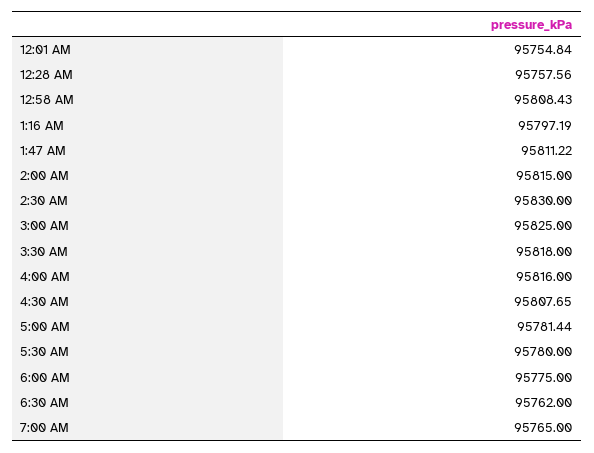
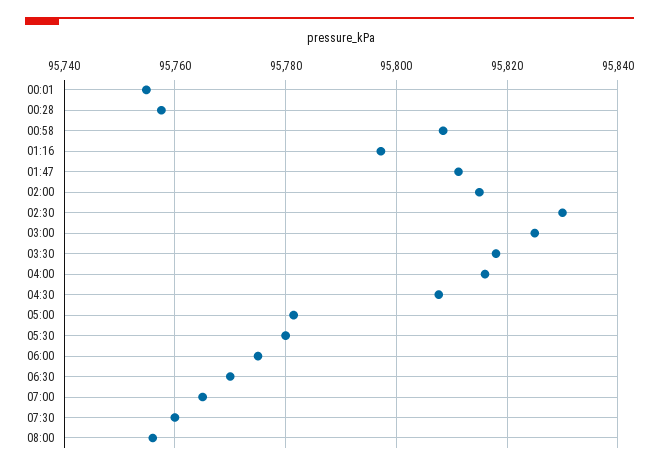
6:30 AM: 95762 -> 95770
07:30: none -> 95760
08:00: none -> 95756

